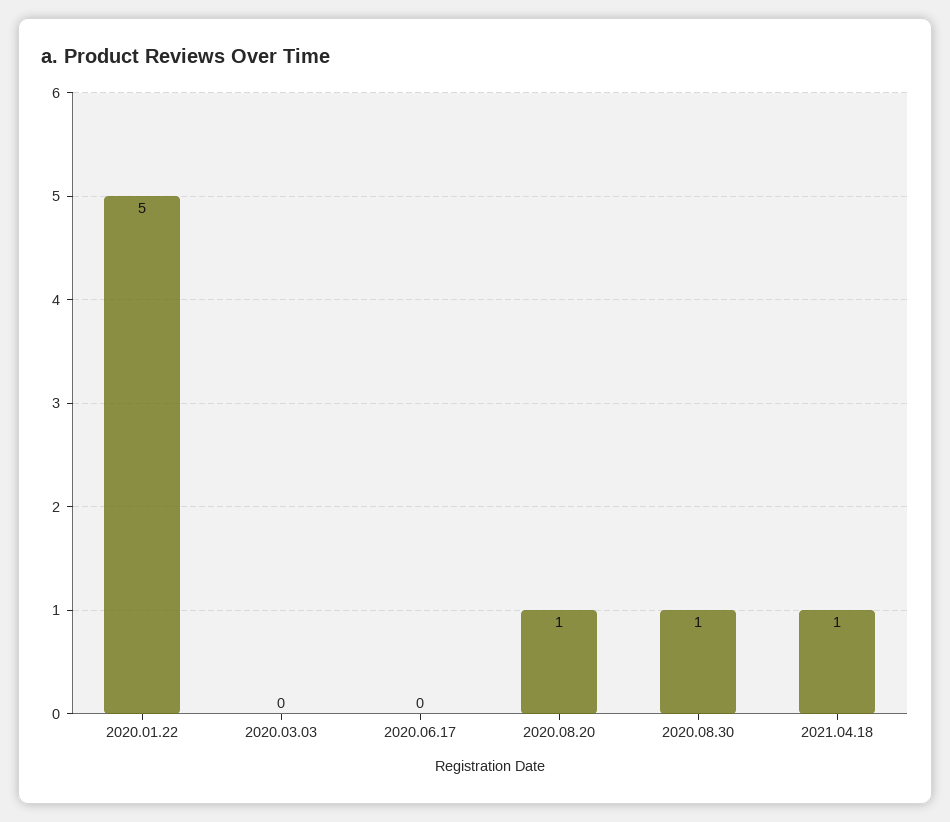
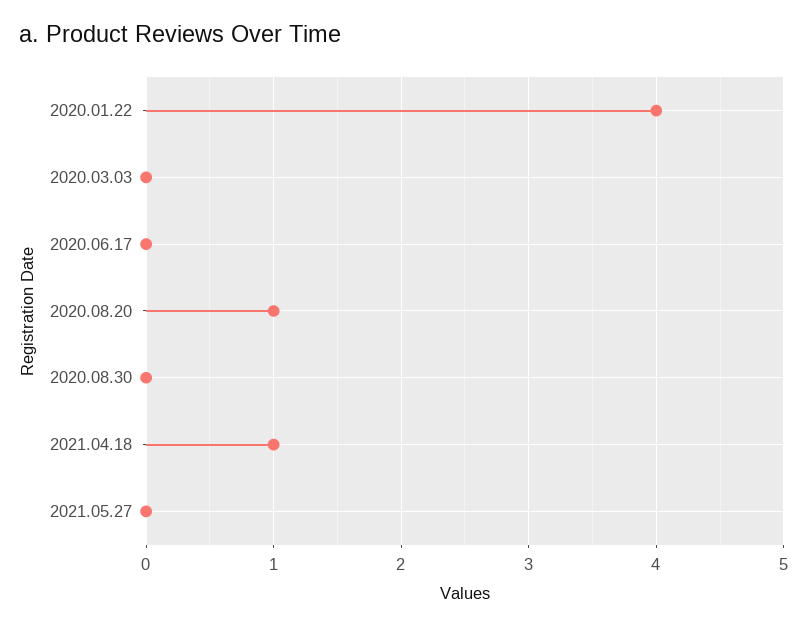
2020.01.22: 5 -> 4
2020.08.30: 1 -> 0
2021.05.27: none -> 0

